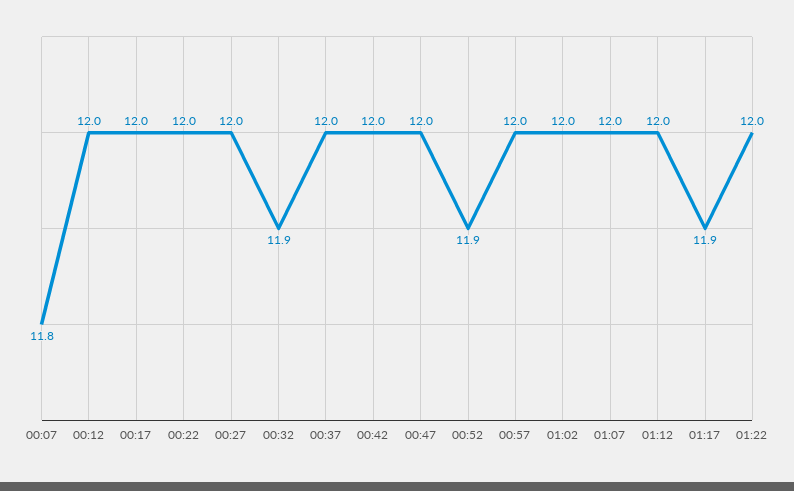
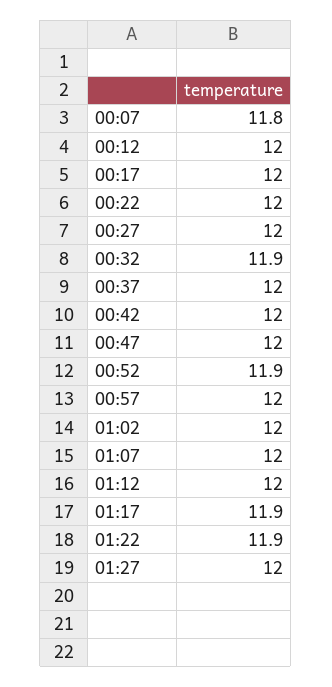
01:22: 12 -> 11.9
01:27: none -> 12

